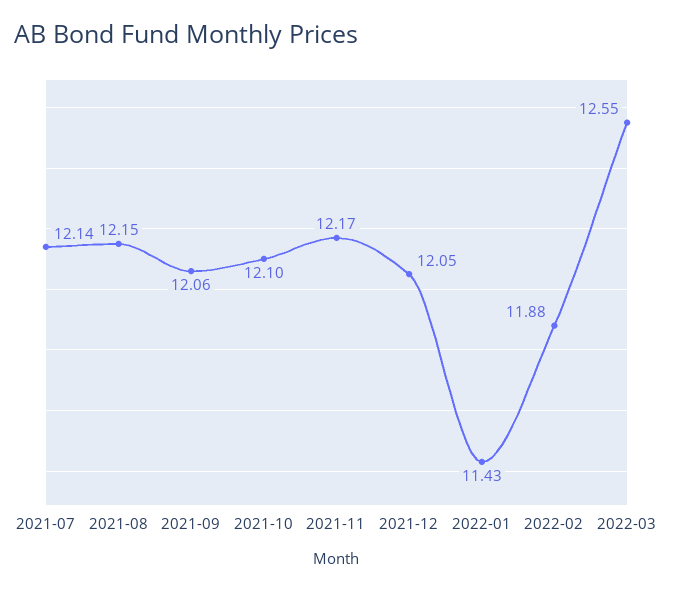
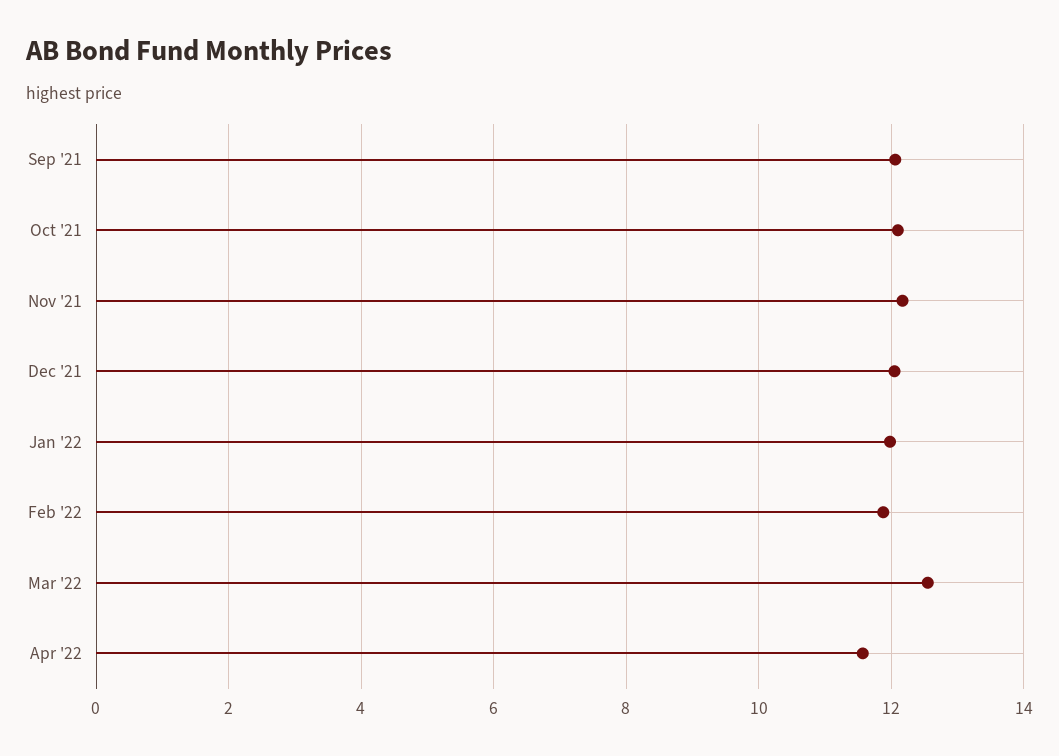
2021-07: 12.14 -> none
2021-08: 12.15 -> none
2022-01: 11.43 -> 12
Apr '22: none -> 11.6

